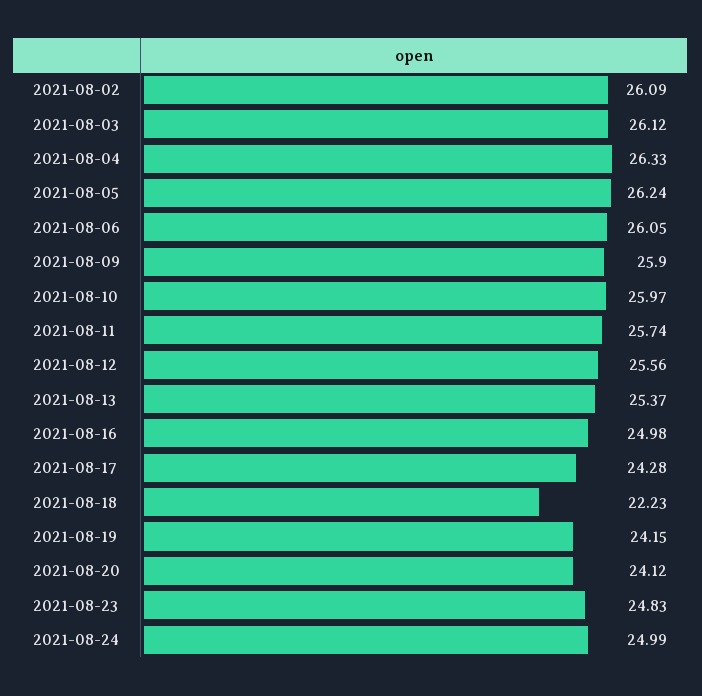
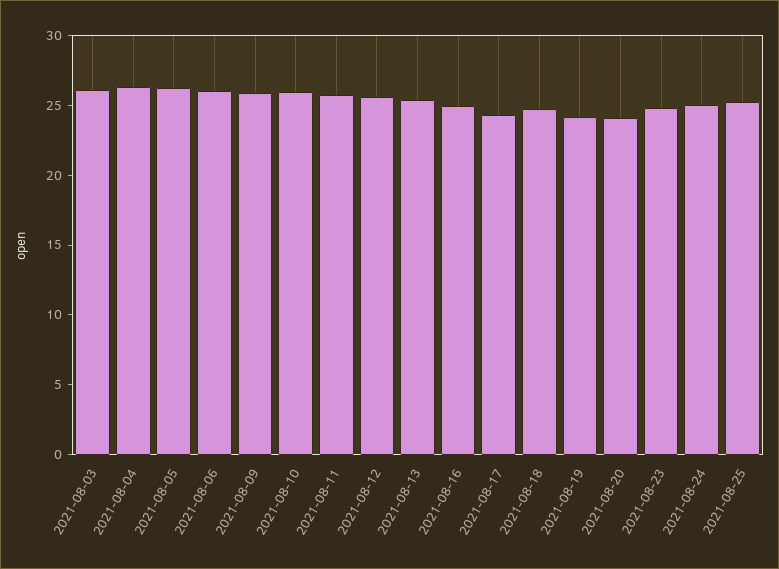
2021-08-02: 26.09 -> none
2021-08-18: 22.23 -> 25
2021-08-25: none -> 25

